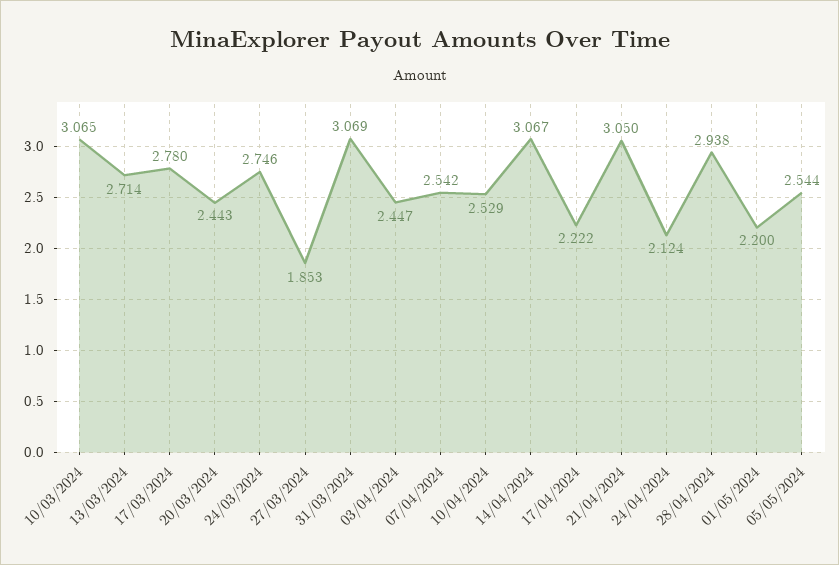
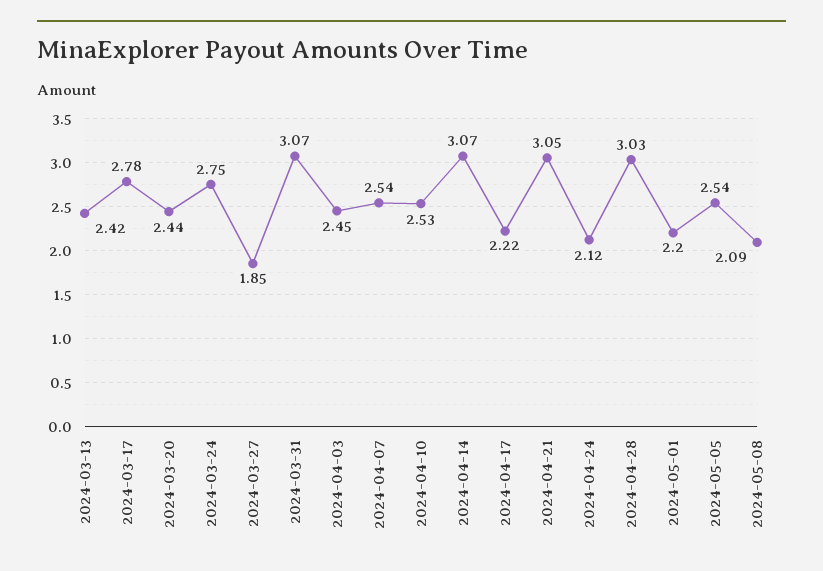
10/03/2024: 3.065 -> none
13/03/2024: 2.714 -> 2.42
28/04/2024: 2.938 -> 3.03
2024-05-08: none -> 2.09

